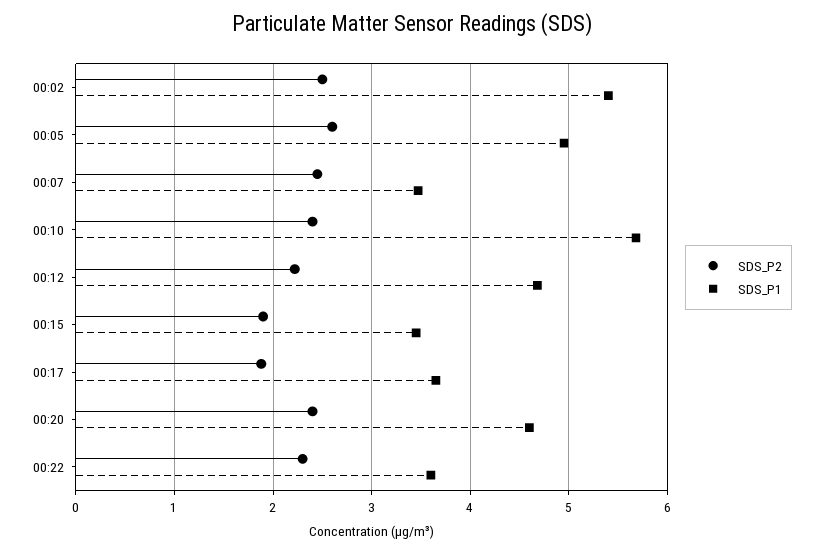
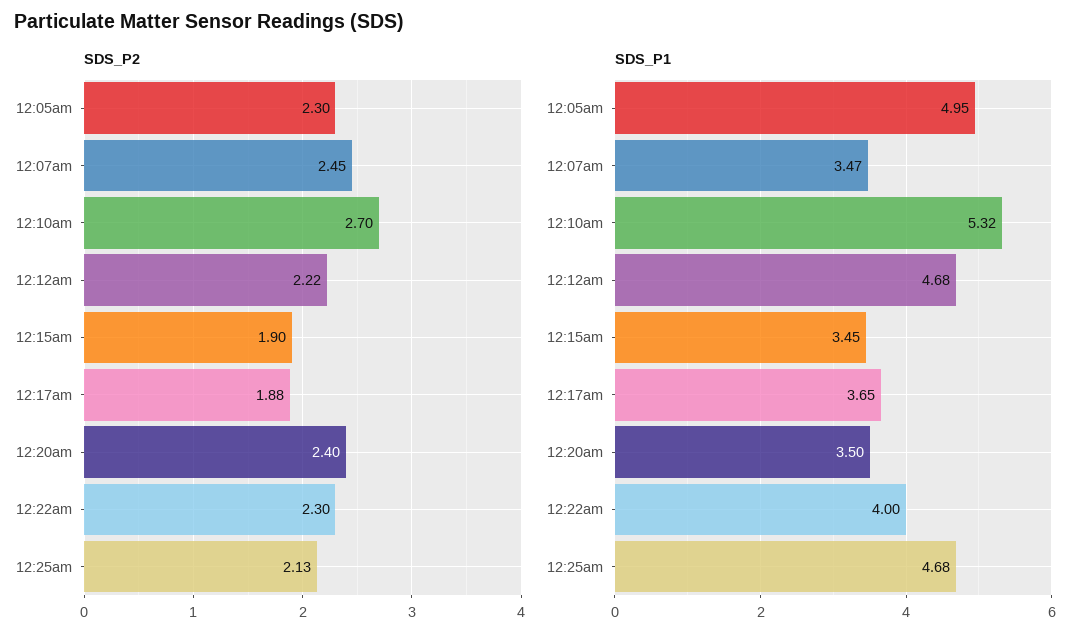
SDS_P2, 00:02: 2.5 -> none
SDS_P1, 00:02: 5.4 -> none
SDS_P2, 00:05: 2.6 -> 2.3
SDS_P2, 00:10: 2.4 -> 2.7
SDS_P1, 00:10: 5.7 -> 5.32
SDS_P1, 00:20: 4.6 -> 3.5
SDS_P1, 00:22: 3.6 -> 4
SDS_P2, 12:25am: none -> 2.13
SDS_P1, 12:25am: none -> 4.68

